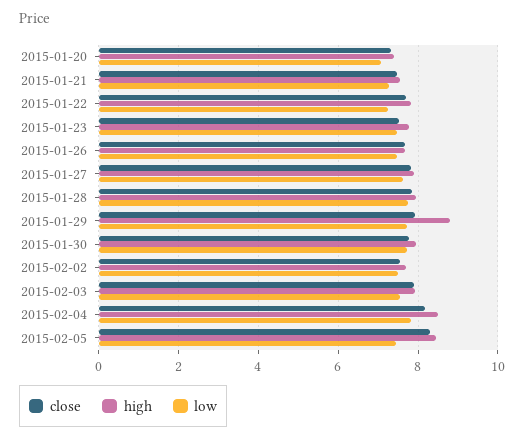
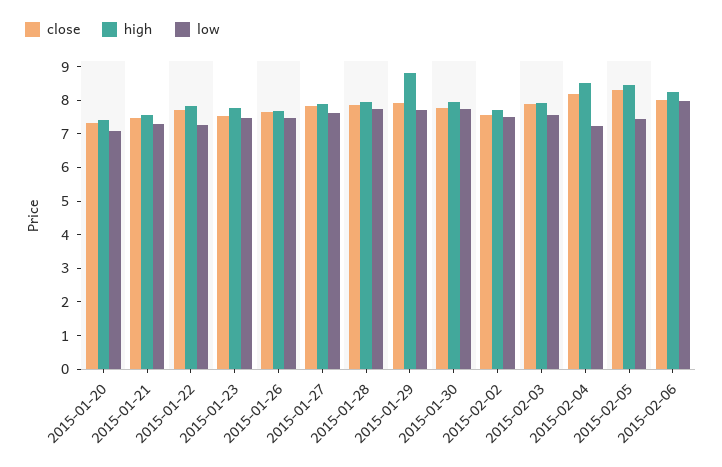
low, 2015-02-04: 7.8 -> 7.25
close, 2015-02-06: none -> 8
high, 2015-02-06: none -> 8.25
low, 2015-02-06: none -> 8

